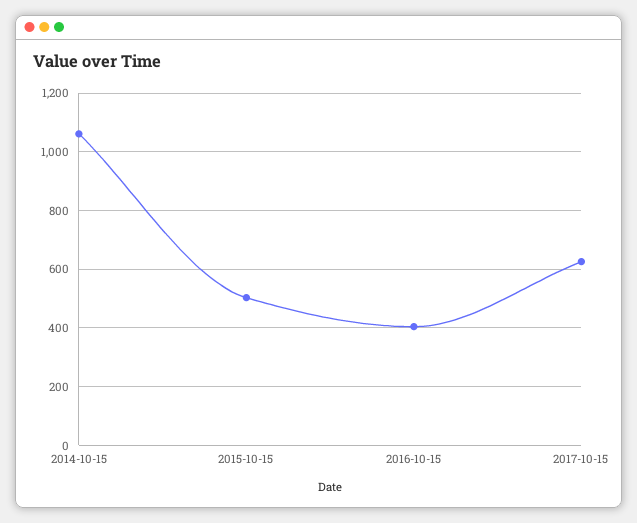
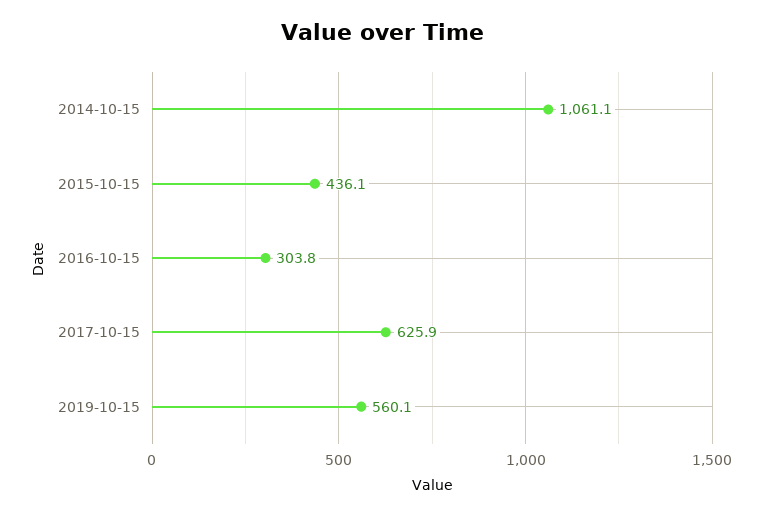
2015-10-15: 500 -> 436.1
2016-10-15: 400 -> 303.8
2019-10-15: none -> 560.1

